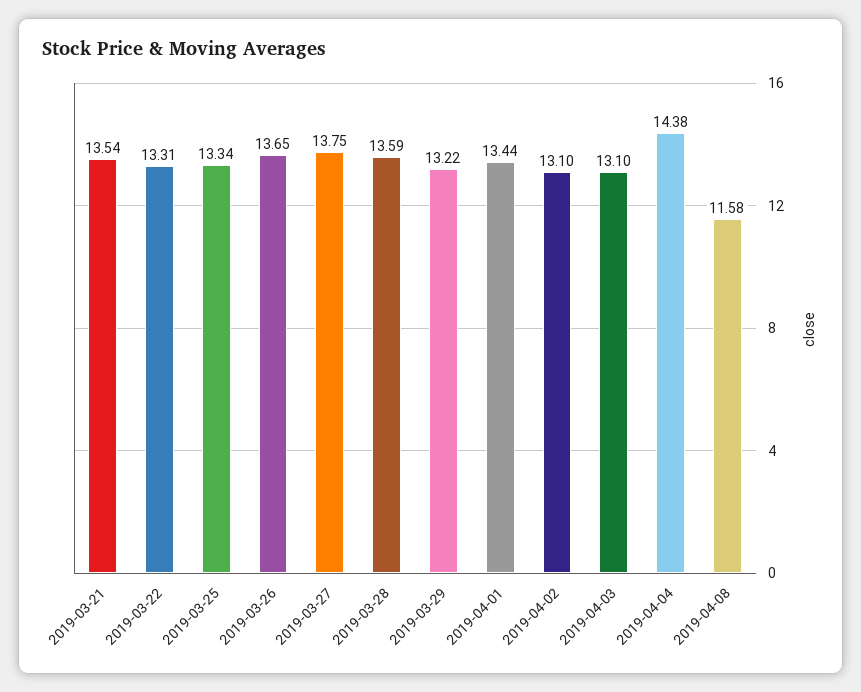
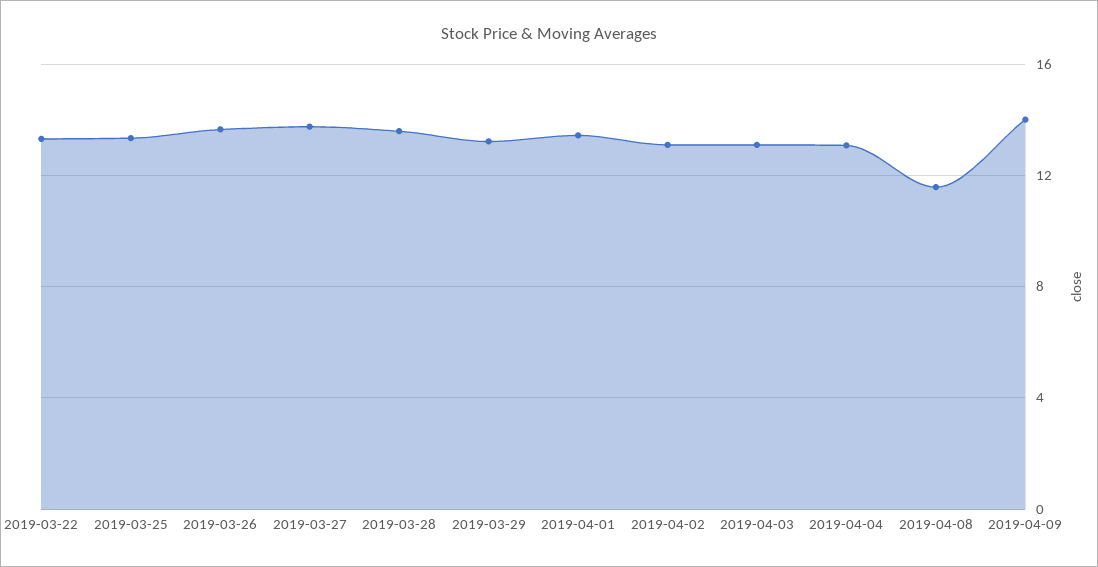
2019-03-21: 13.54 -> none
2019-04-04: 14.38 -> 13
2019-04-09: none -> 14

